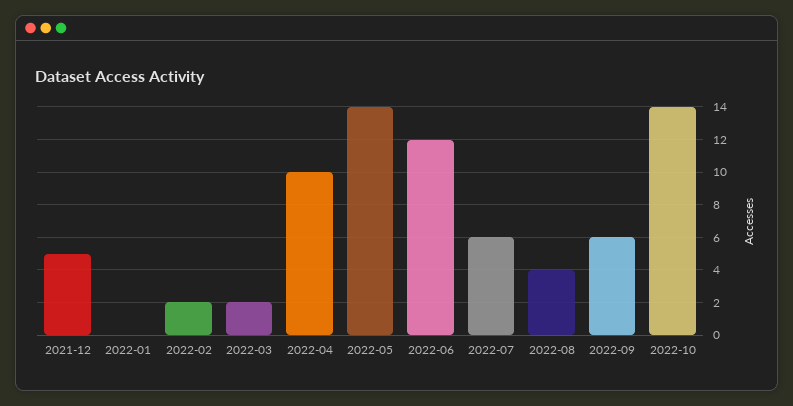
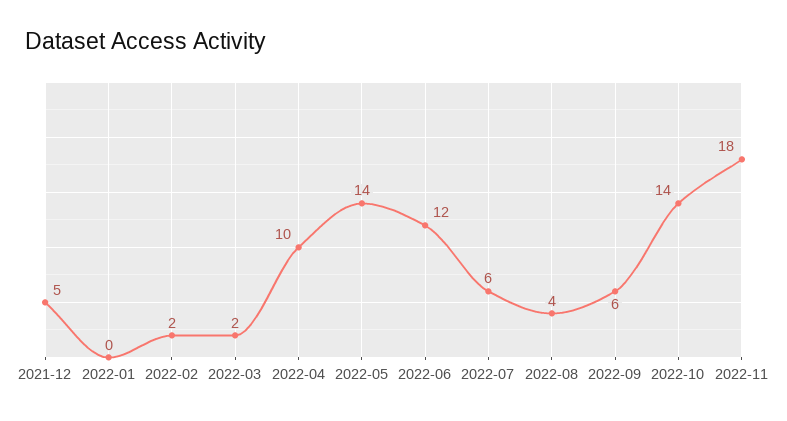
2022-11: none -> 18

